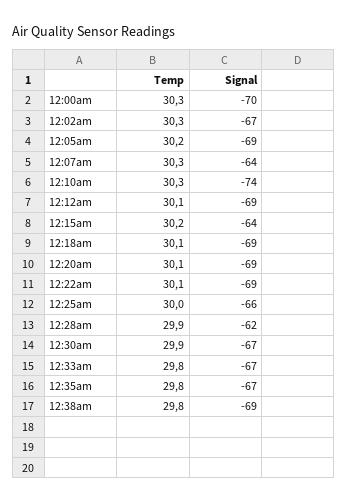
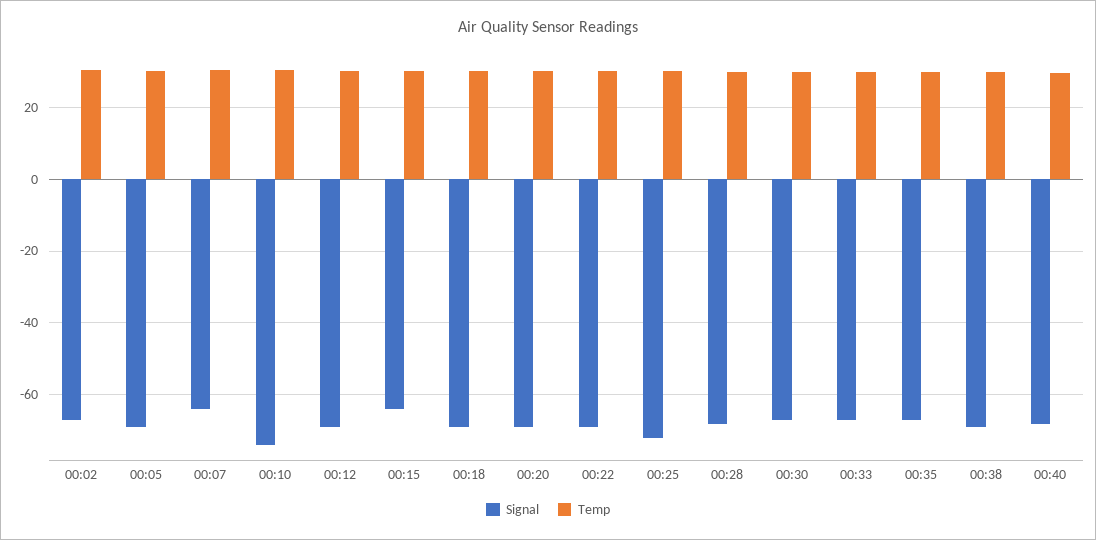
Temp, 12:00am: 30.3 -> none
Signal, 12:00am: -70 -> none
Signal, 12:25am: -66 -> -72
Signal, 12:28am: -62 -> -68
Signal, 00:40: none -> -68
Temp, 00:40: none -> 30

